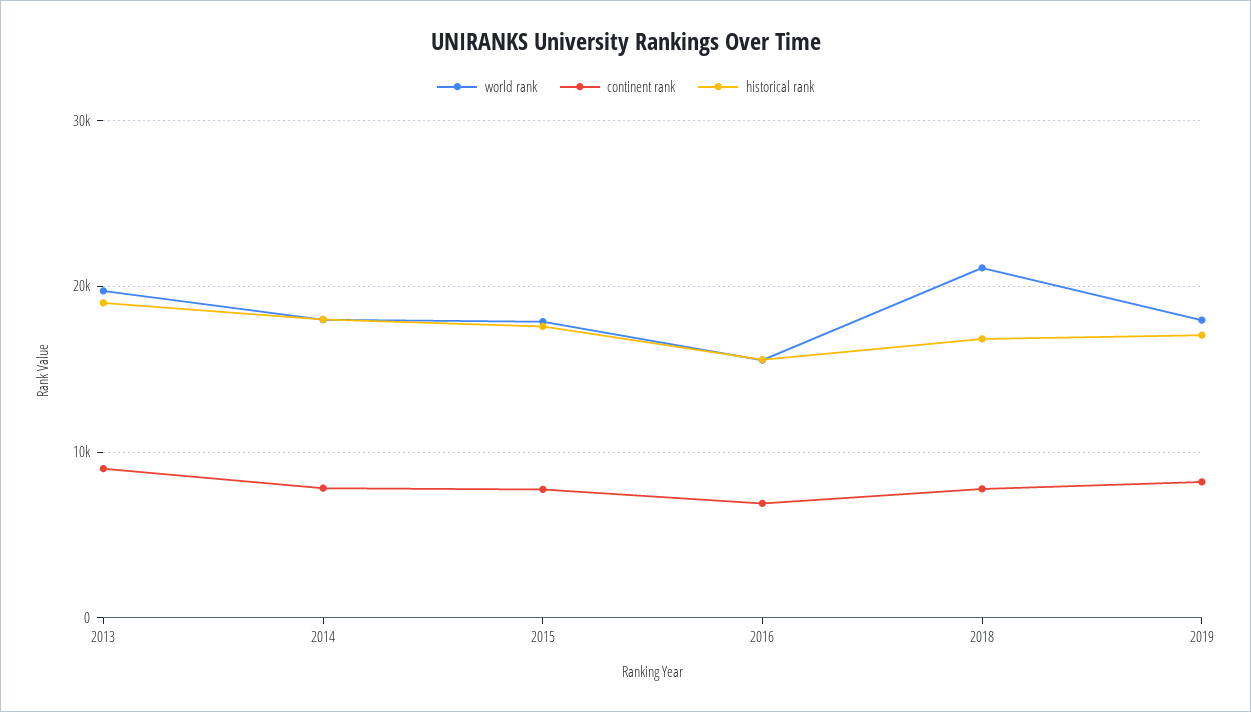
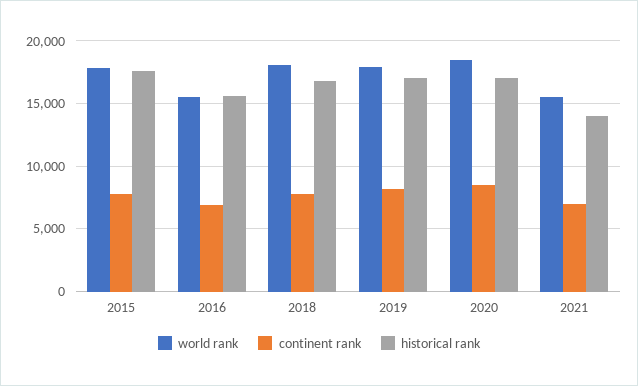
world rank, 2013: 20000 -> none
continent rank, 2013: 9000 -> none
historical rank, 2013: 19000 -> none
world rank, 2014: 18000 -> none
continent rank, 2014: 8000 -> none
historical rank, 2014: 18000 -> none
world rank, 2018: 21000 -> 18000
world rank, 2020: none -> 18500
continent rank, 2020: none -> 8500
historical rank, 2020: none -> 17000
world rank, 2021: none -> 15500
continent rank, 2021: none -> 7000
historical rank, 2021: none -> 14000

